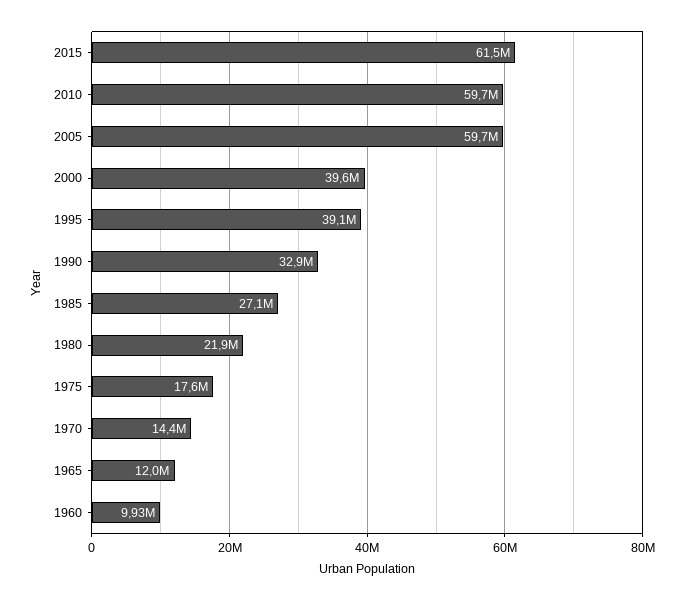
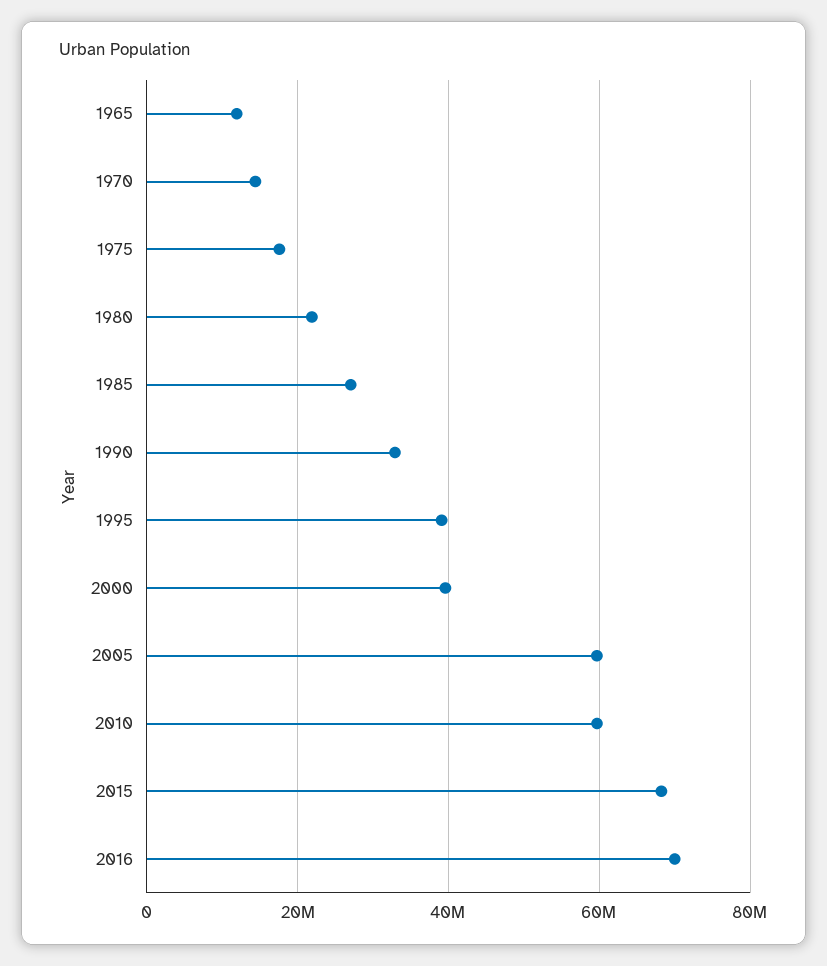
2015: 61500000 -> 68000000
1960: 9930000 -> none
2016: none -> 70000000

